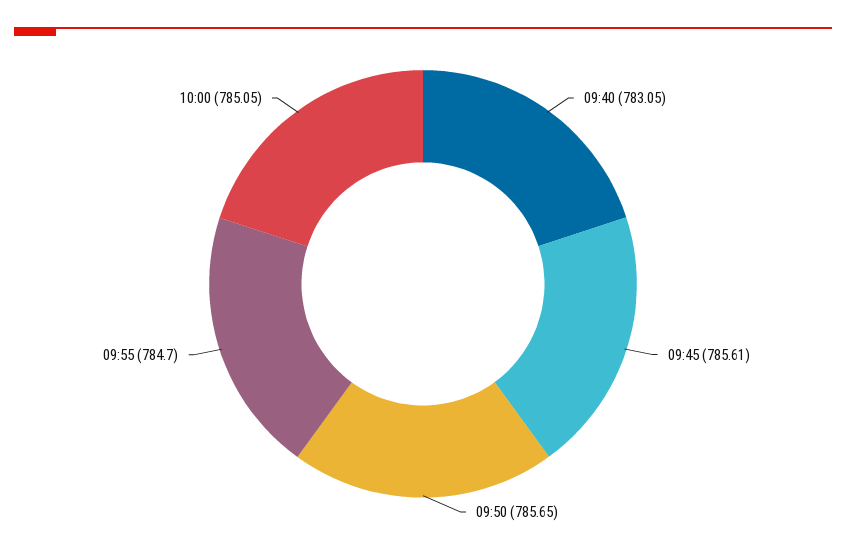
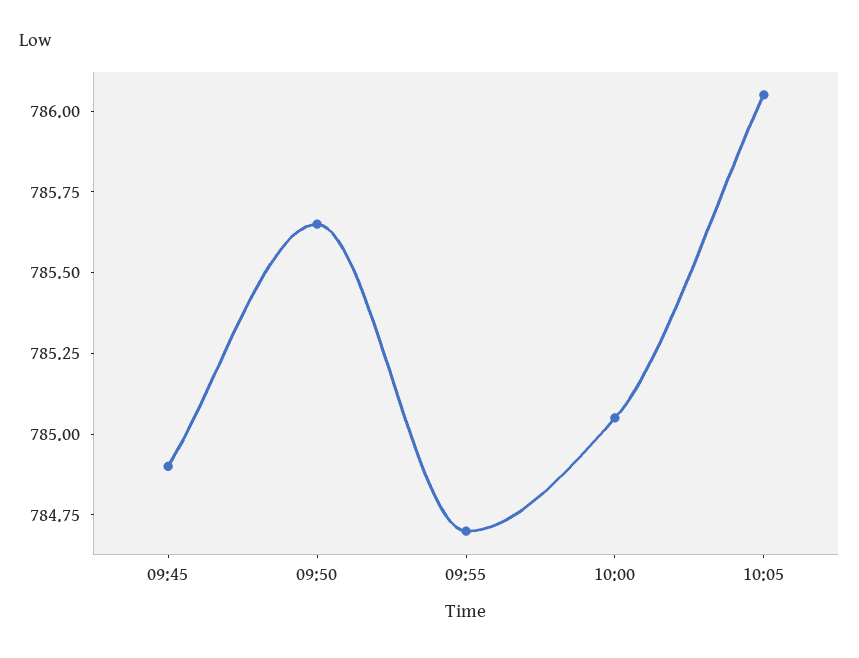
09:40: 783.05 -> none
09:45: 785.61 -> 784.9
10:05: none -> 786.05

